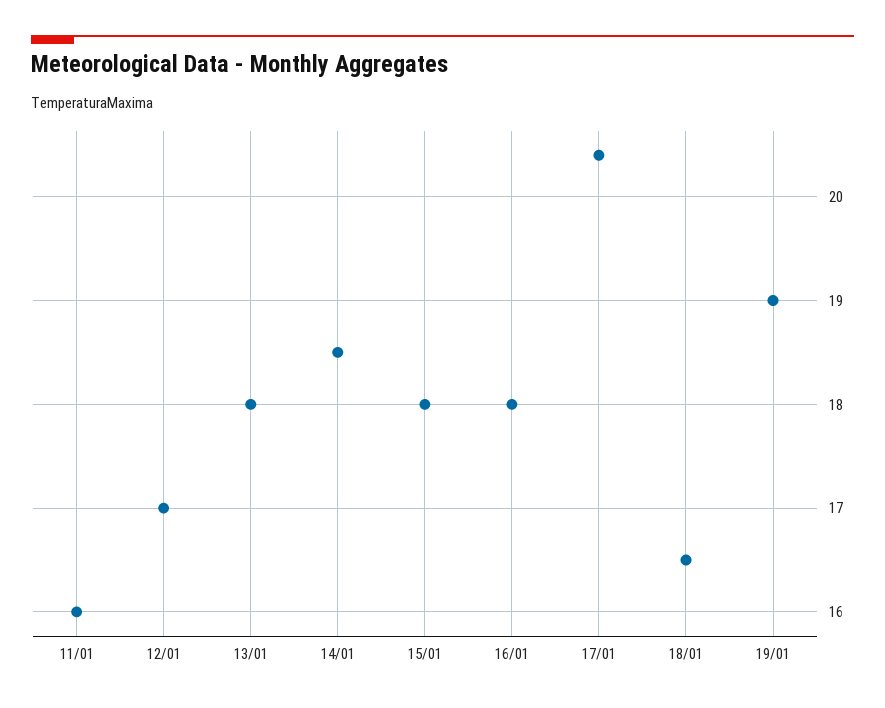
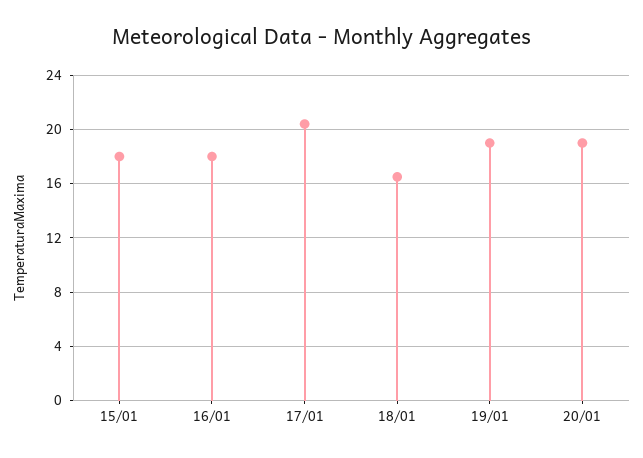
11/01: 16 -> none
12/01: 17 -> none
13/01: 18 -> none
14/01: 18.5 -> none
20/01: none -> 19

